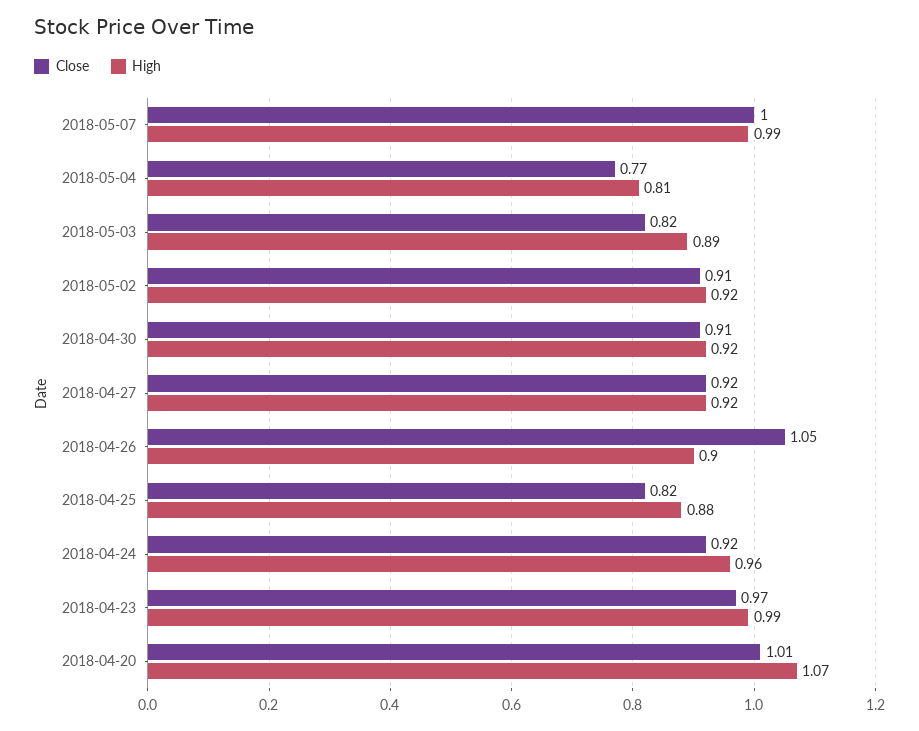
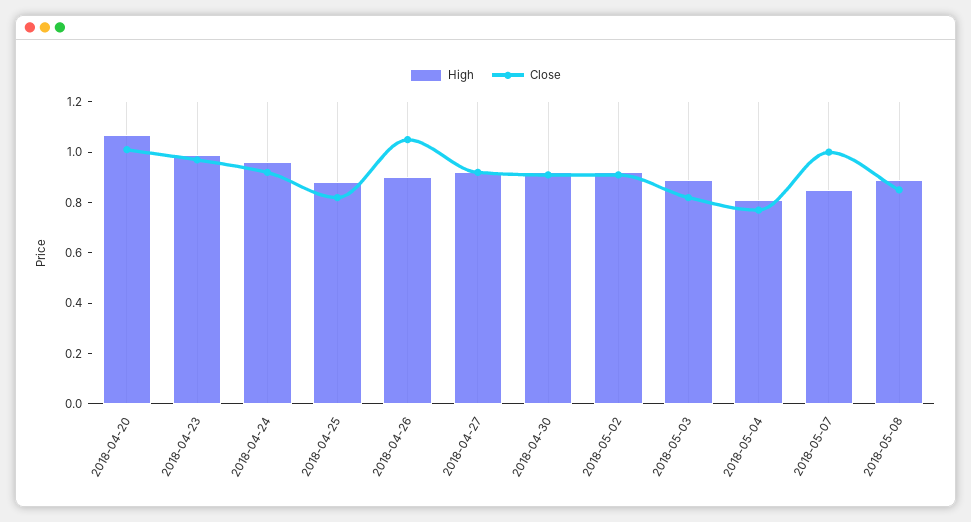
High, 2018-05-07: 0.99 -> 0.85
High, 2018-05-08: none -> 0.9
Close, 2018-05-08: none -> 0.85

